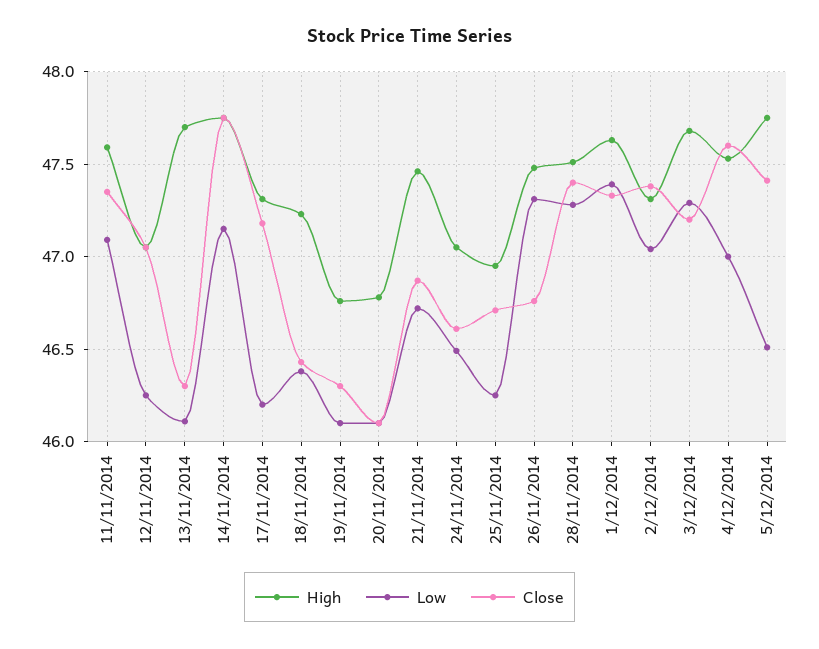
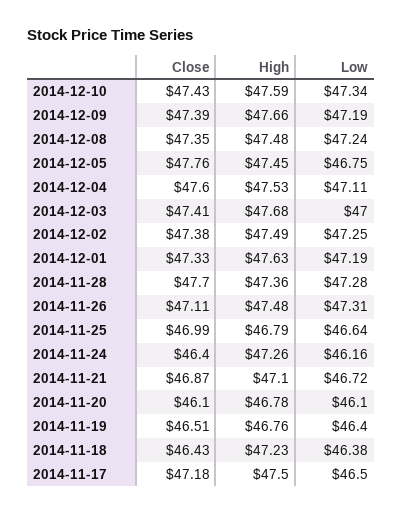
High, 11/11/2014: 47.6 -> none
Low, 11/11/2014: 47.1 -> none
Close, 11/11/2014: 47.35 -> none
High, 12/11/2014: 47.05 -> none
Low, 12/11/2014: 46.25 -> none
Close, 12/11/2014: 47.05 -> none
High, 13/11/2014: 47.7 -> none
Low, 13/11/2014: 46.1 -> none
Close, 13/11/2014: 46.3 -> none
High, 14/11/2014: 47.75 -> none
Low, 14/11/2014: 47.15 -> none
Close, 14/11/2014: 47.75 -> none
High, 17/11/2014: 47.3 -> 47.5
Low, 17/11/2014: 46.2 -> 46.5
Low, 19/11/2014: 46.1 -> 46.4
Close, 19/11/2014: 46.3 -> 46.51
High, 21/11/2014: 47.45 -> 47.1
High, 24/11/2014: 47.05 -> 47.26
Low, 24/11/2014: 46.5 -> 46.16
Close, 24/11/2014: 46.6 -> 46.4
High, 25/11/2014: 46.95 -> 46.79
Low, 25/11/2014: 46.25 -> 46.64
Close, 25/11/2014: 46.7 -> 46.99
Close, 26/11/2014: 46.75 -> 47.11
High, 28/11/2014: 47.5 -> 47.36
Close, 28/11/2014: 47.4 -> 47.7
Low, 1/12/2014: 47.4 -> 47.19
High, 2/12/2014: 47.3 -> 47.49
Low, 2/12/2014: 47.05 -> 47.25
Low, 3/12/2014: 47.3 -> 47
Close, 3/12/2014: 47.2 -> 47.41
Low, 4/12/2014: 47 -> 47.11
High, 5/12/2014: 47.75 -> 47.45
Low, 5/12/2014: 46.5 -> 46.75
Close, 5/12/2014: 47.4 -> 47.76
Close, 2014-12-10: none -> 47.43
High, 2014-12-10: none -> 47.59
Low, 2014-12-10: none -> 47.34
Close, 2014-12-09: none -> 47.39
High, 2014-12-09: none -> 47.66
Low, 2014-12-09: none -> 47.19
Close, 2014-12-08: none -> 47.35
High, 2014-12-08: none -> 47.48
Low, 2014-12-08: none -> 47.24

